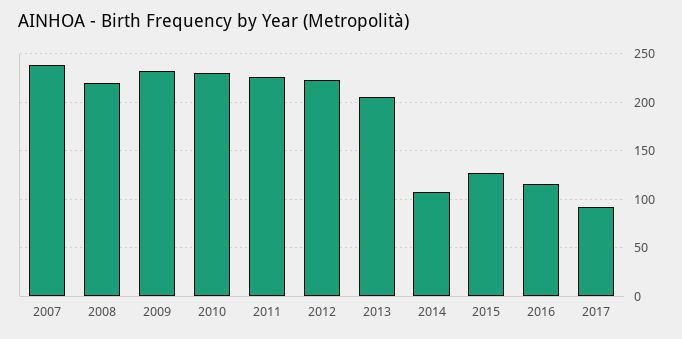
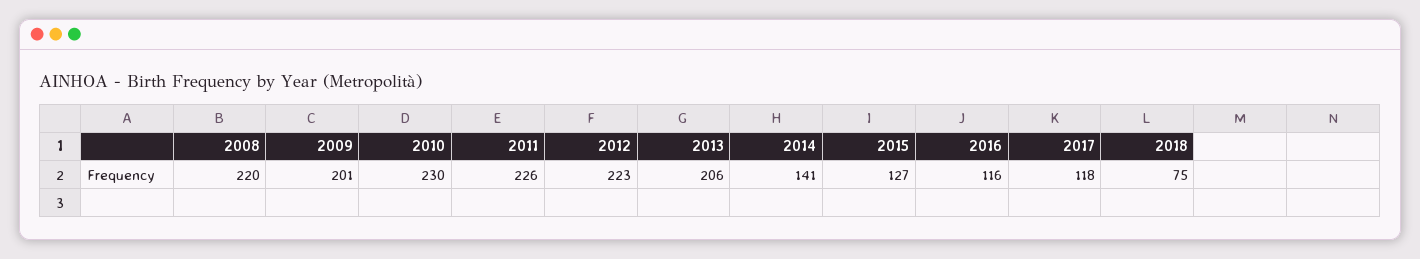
2007: 240 -> none
2009: 230 -> 201
2014: 110 -> 141
2017: 90 -> 118
2018: none -> 75

